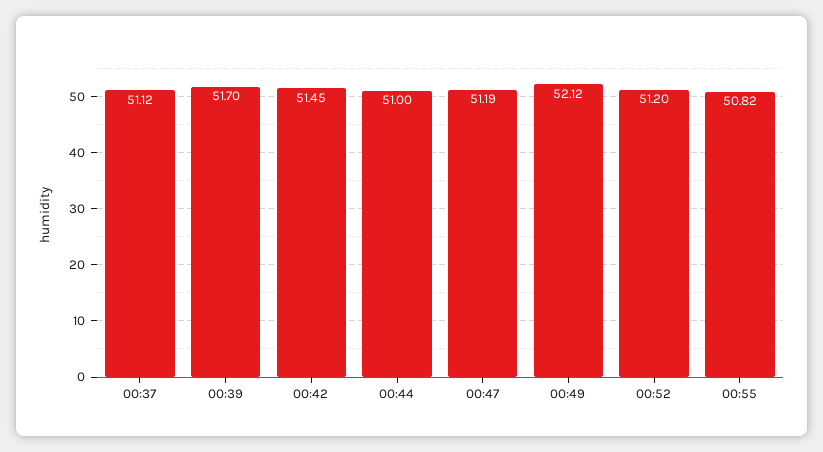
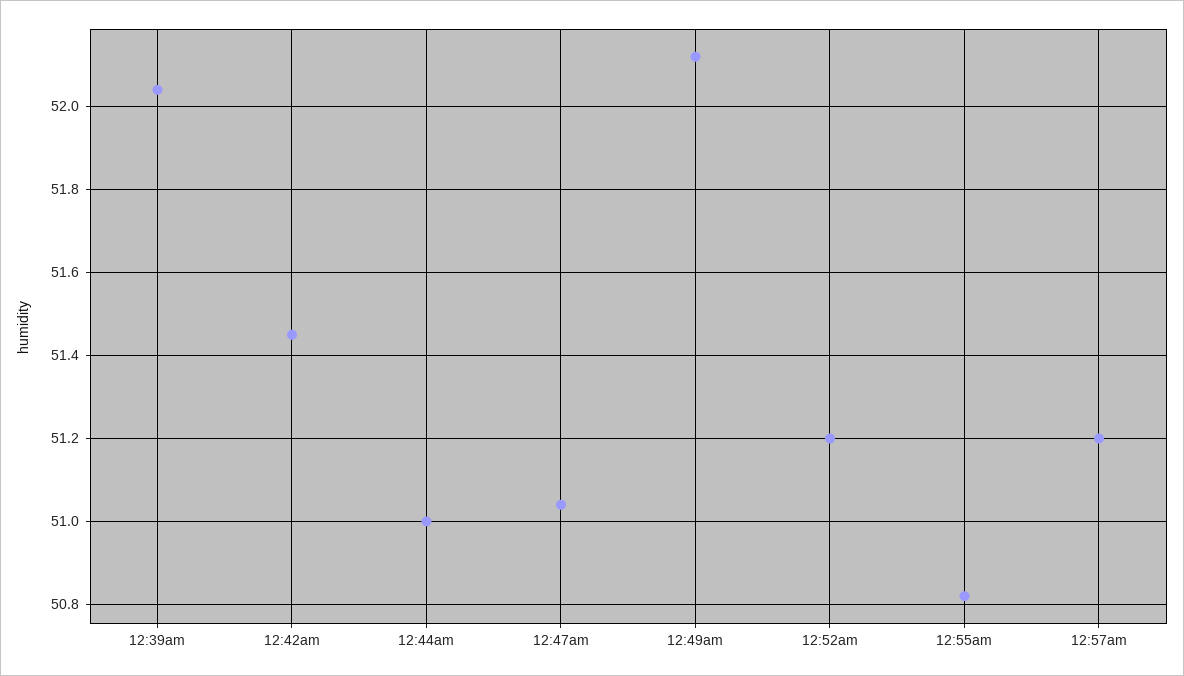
00:37: 51.12 -> none
00:39: 51.7 -> 52.05
00:47: 51.19 -> 51.05
12:57am: none -> 51.2

